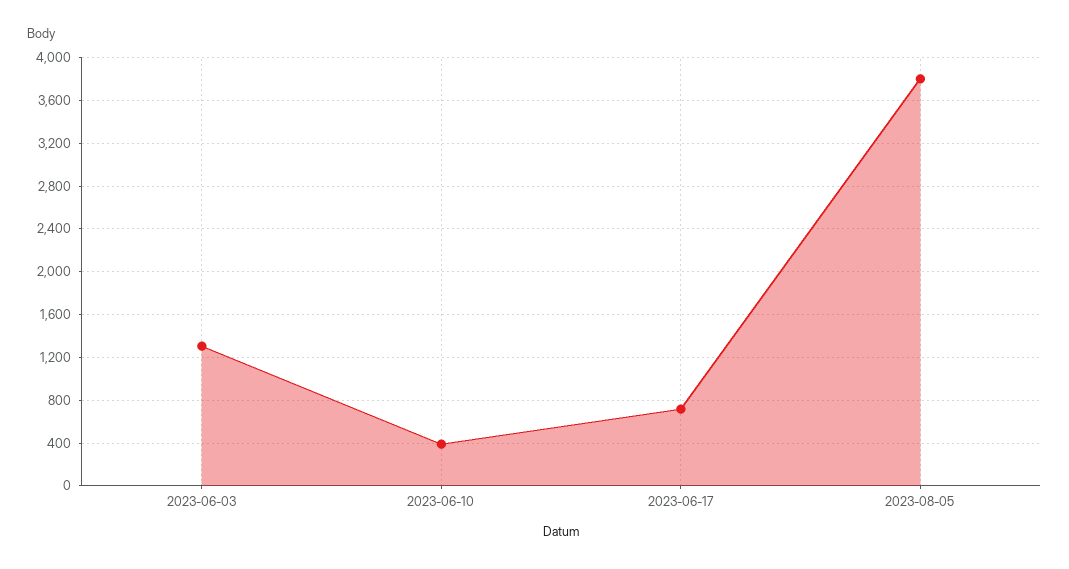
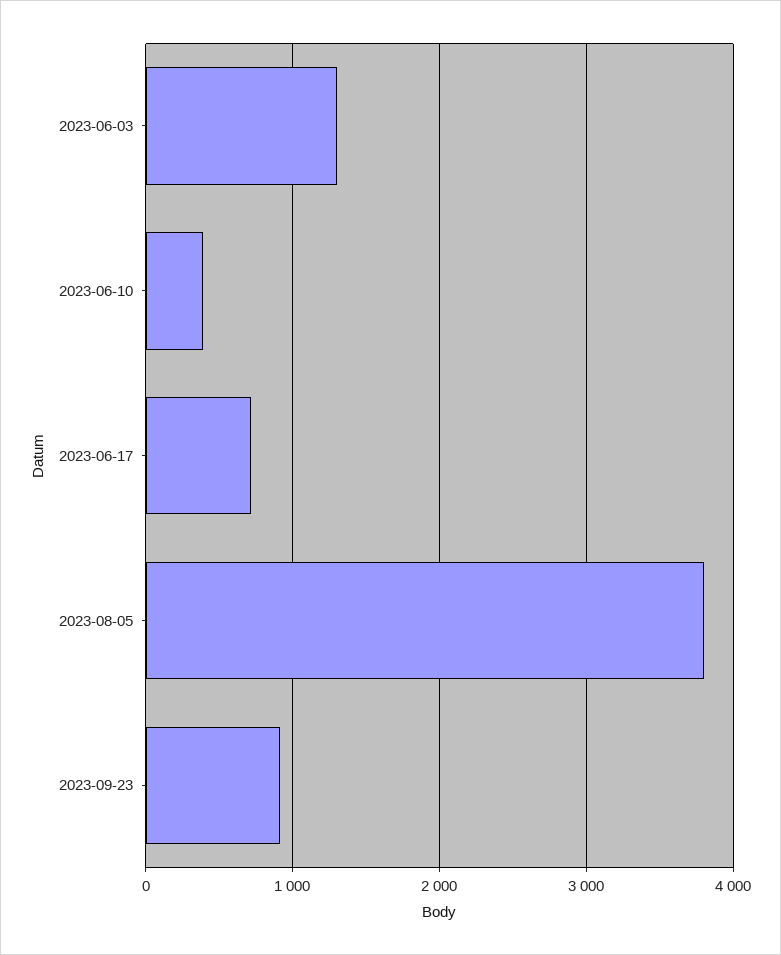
2023-09-23: none -> 900

